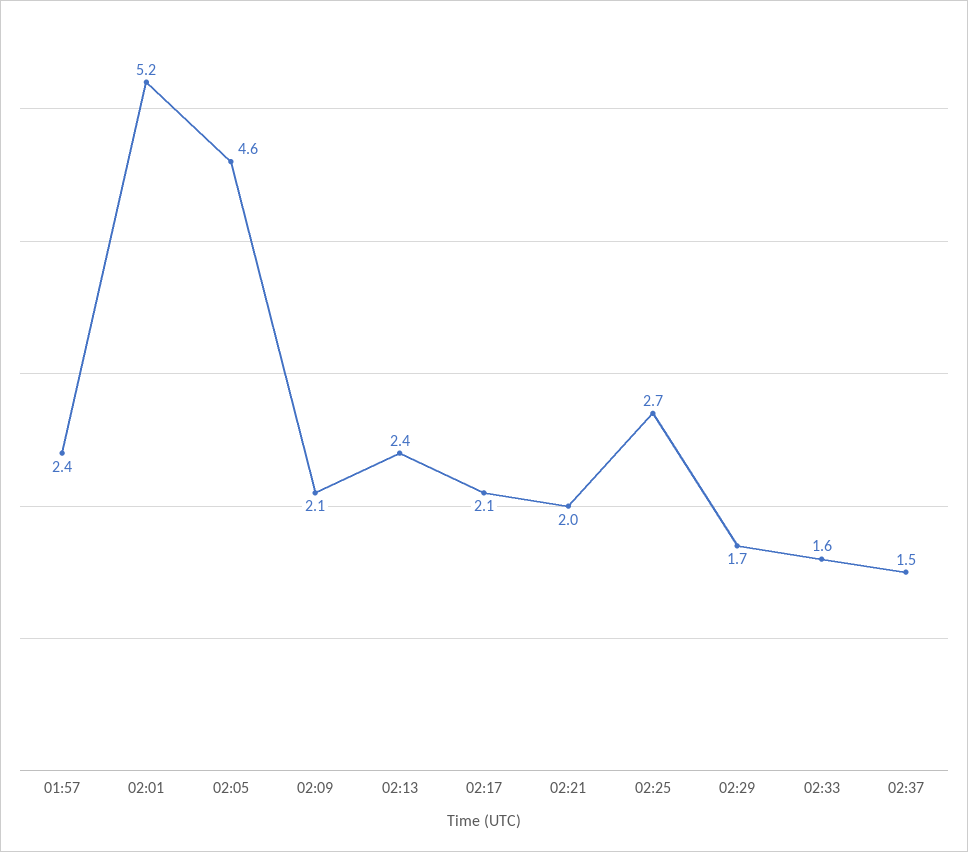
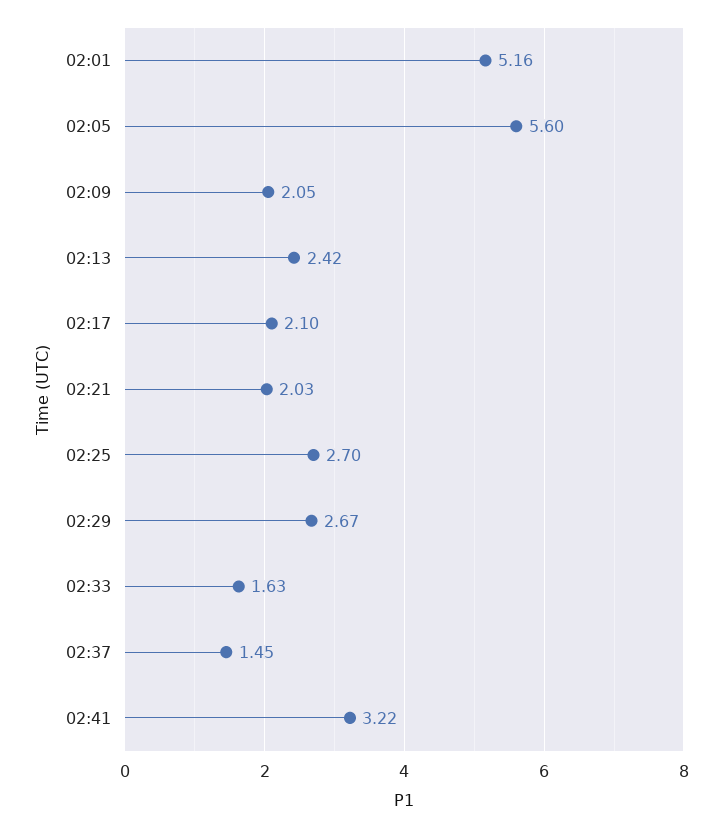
01:57: 2.4 -> none
02:05: 4.6 -> 5.6
02:29: 1.7 -> 2.67
02:41: none -> 3.22

